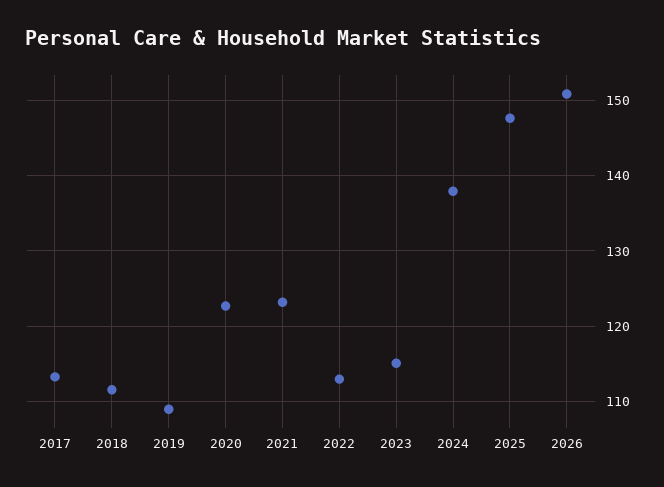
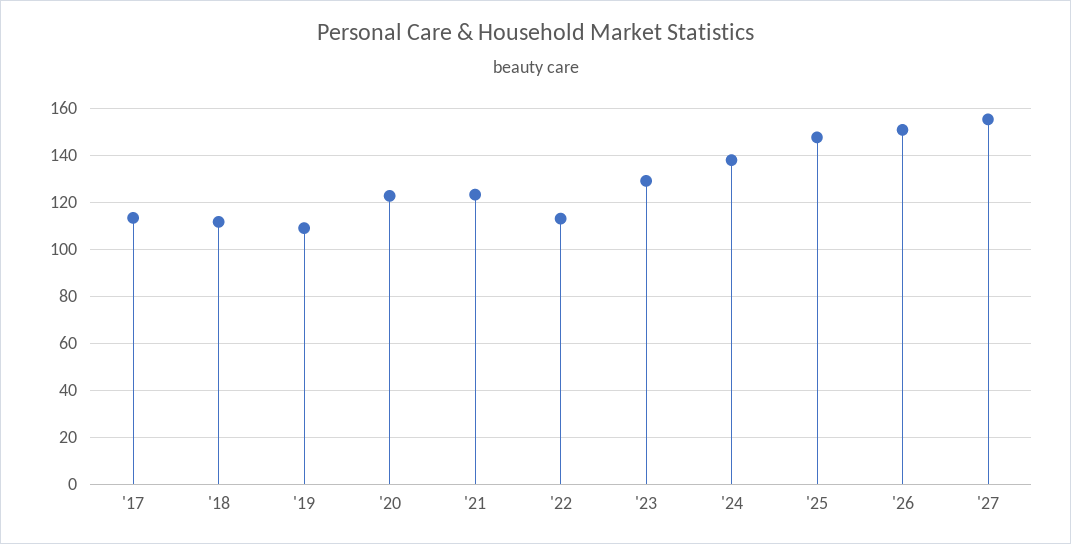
2023: 115 -> 130
'27: none -> 155

